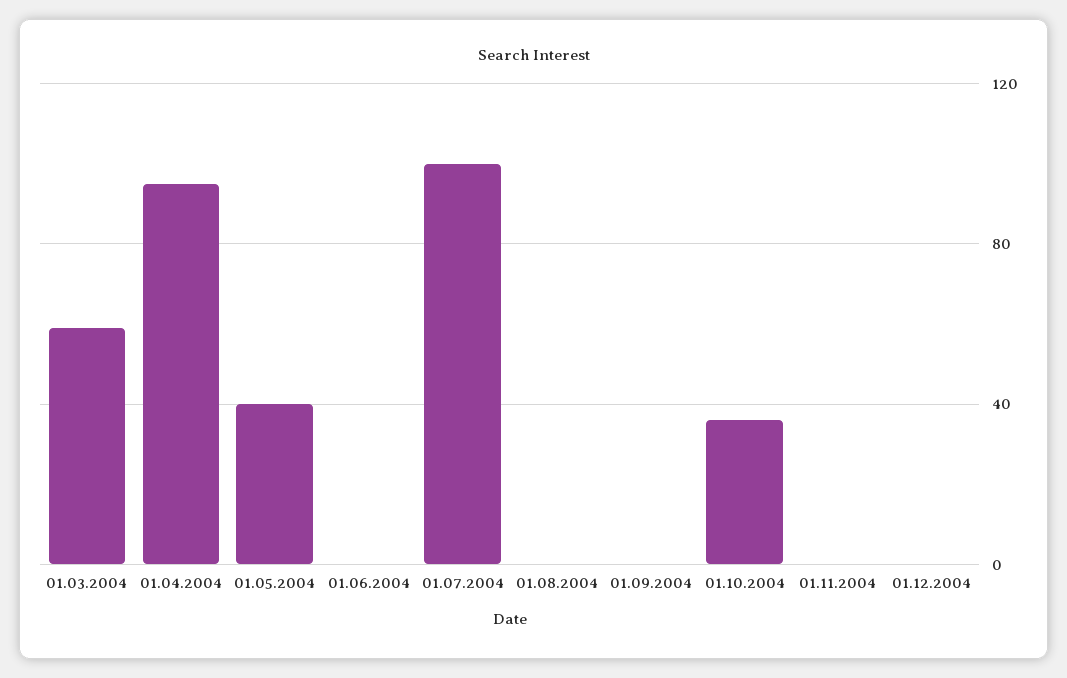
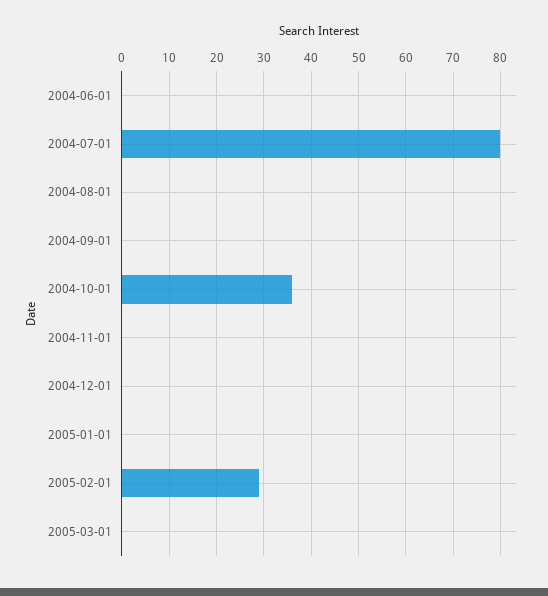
01.03.2004: 60 -> none
01.04.2004: 95 -> none
01.05.2004: 40 -> none
01.07.2004: 100 -> 80
2005-01-01: none -> 0
2005-02-01: none -> 30
2005-03-01: none -> 0

